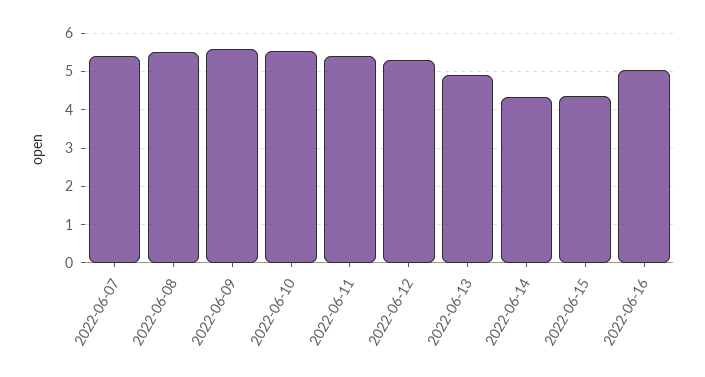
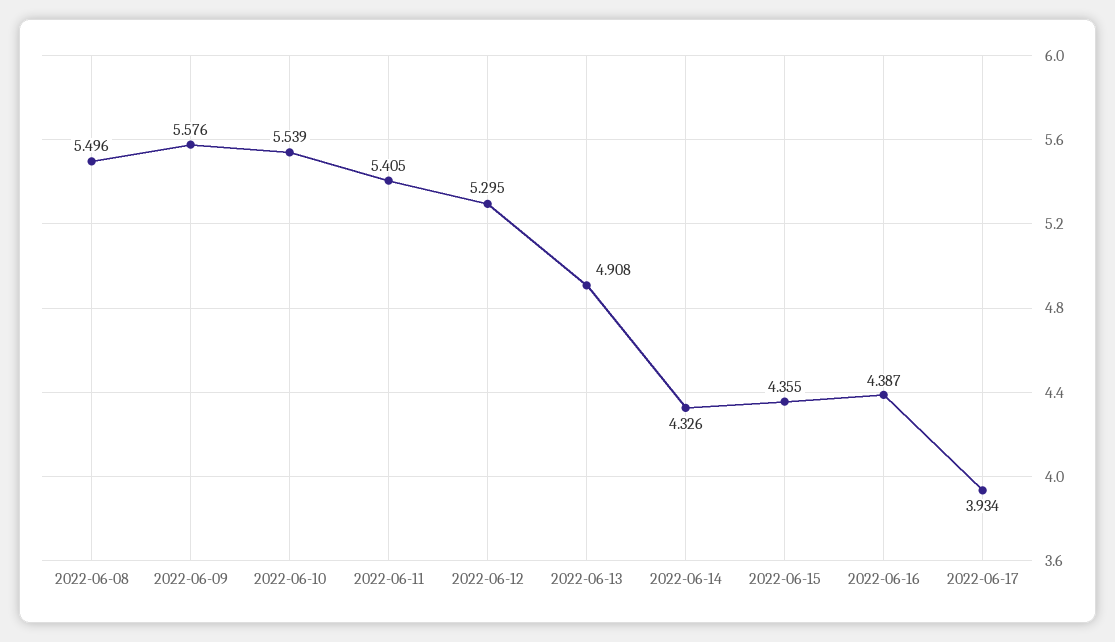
2022-06-07: 5.4 -> none
2022-06-16: 5 -> 4.387
2022-06-17: none -> 3.934

